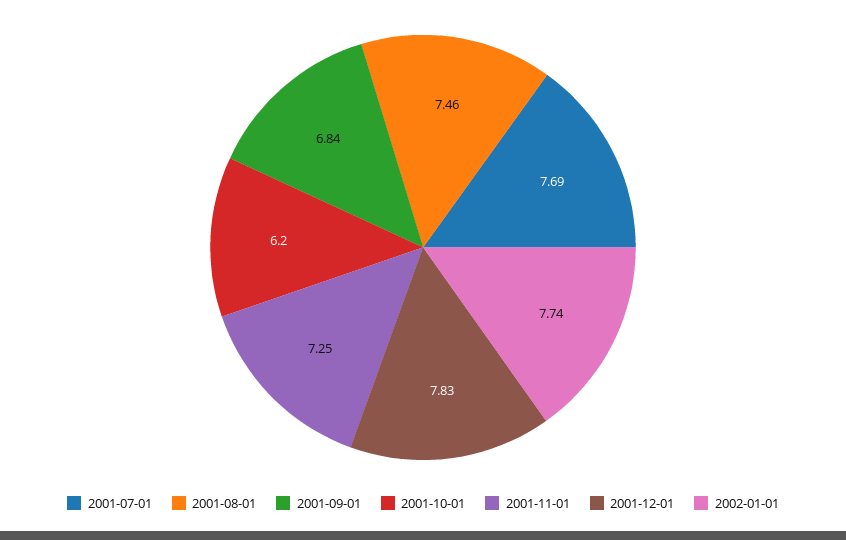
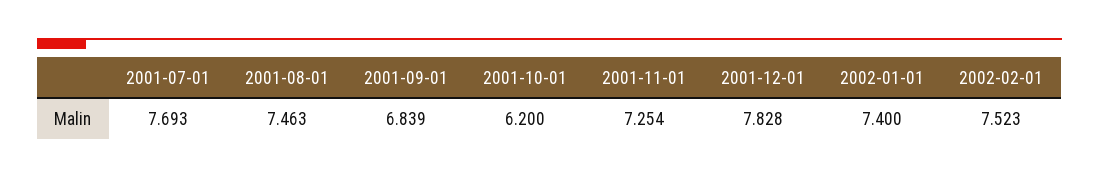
2002-01-01: 7.74 -> 7.4
2002-02-01: none -> 7.523

